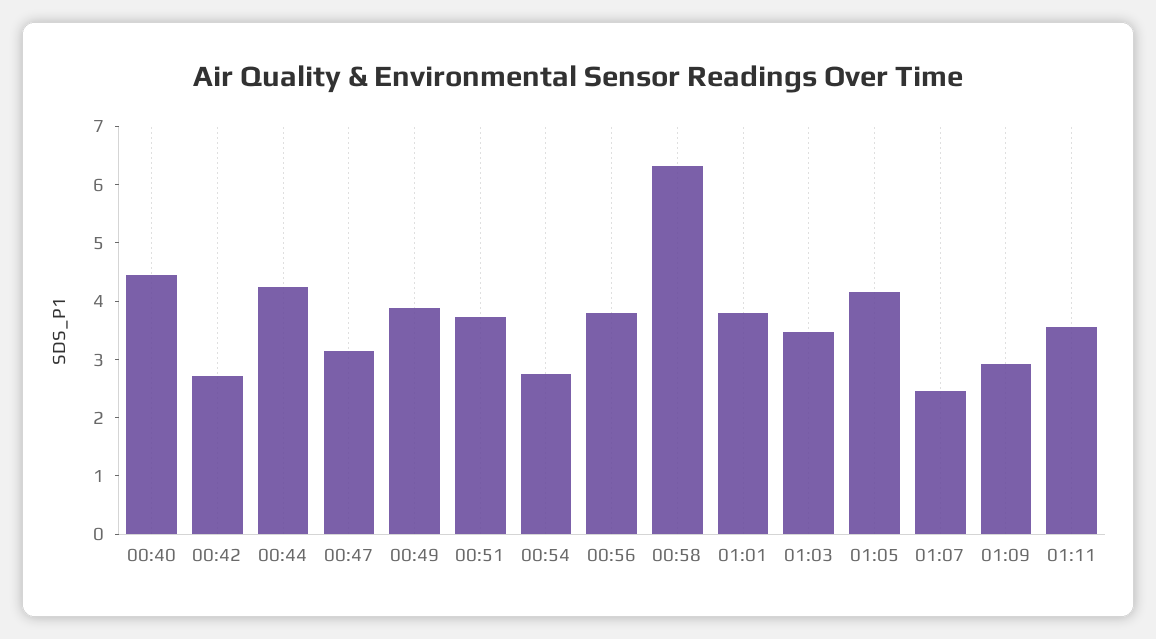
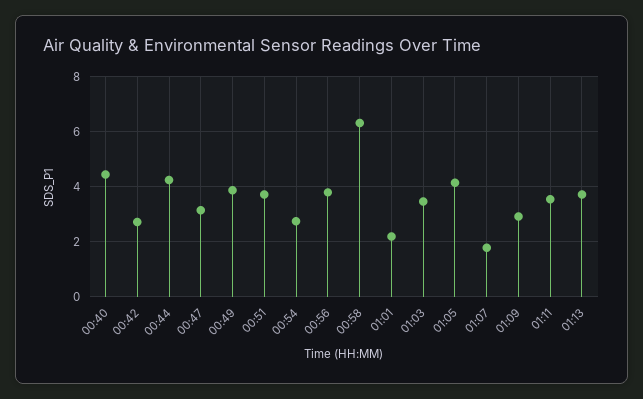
01:01: 3.8 -> 2.25
01:07: 2.4 -> 1.75
01:13: none -> 3.75

